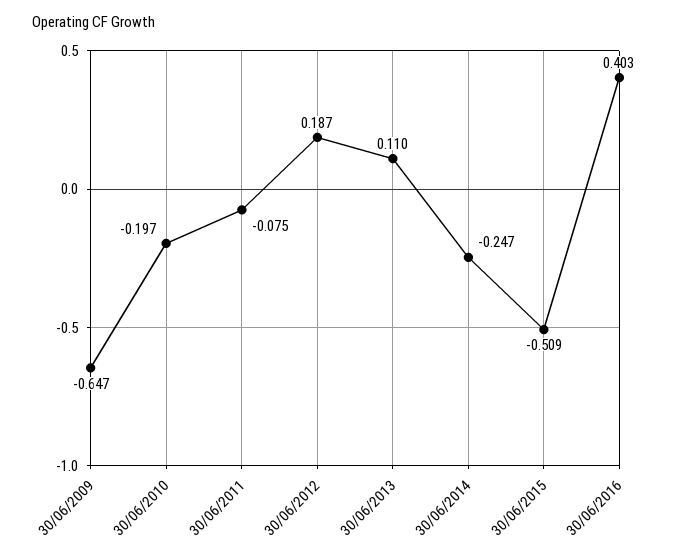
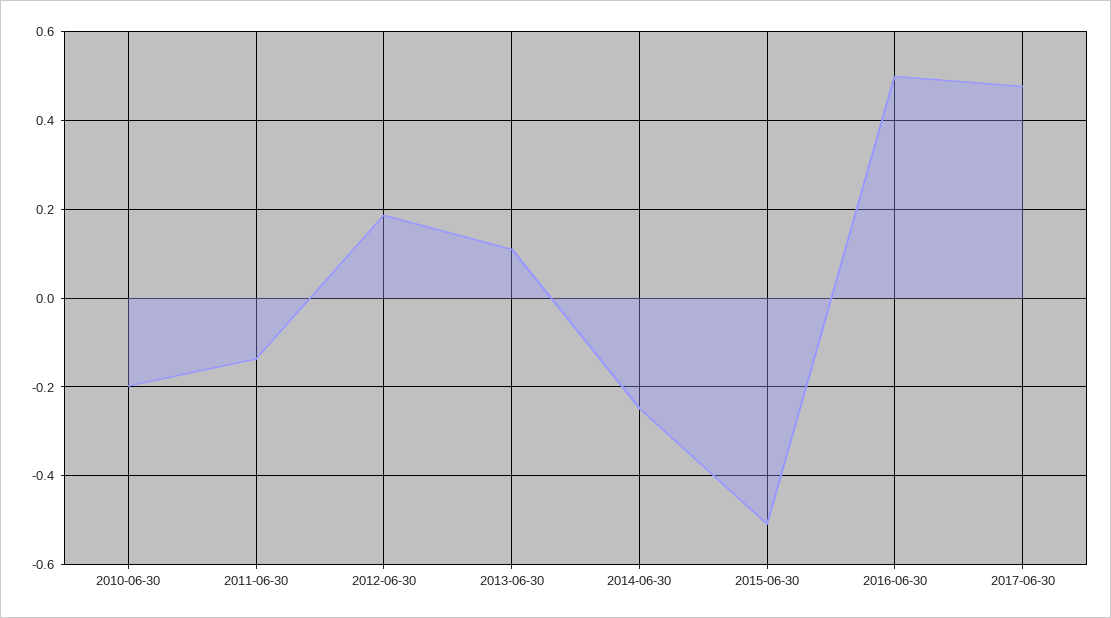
30/06/2009: -0.647 -> none
30/06/2011: -0.075 -> -0.14
30/06/2016: 0.403 -> 0.5
2017-06-30: none -> 0.48

